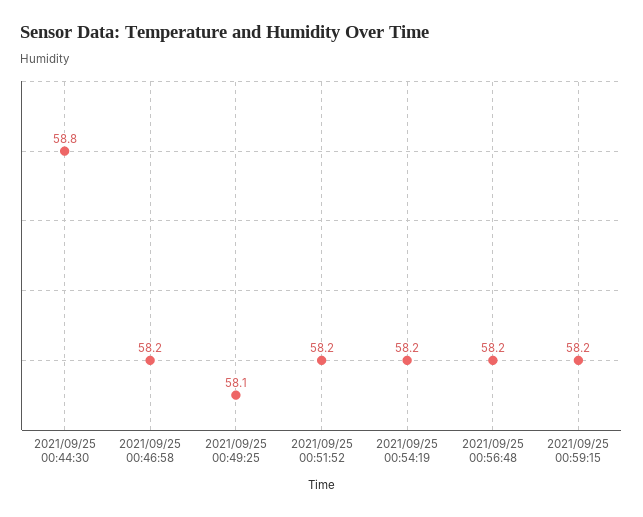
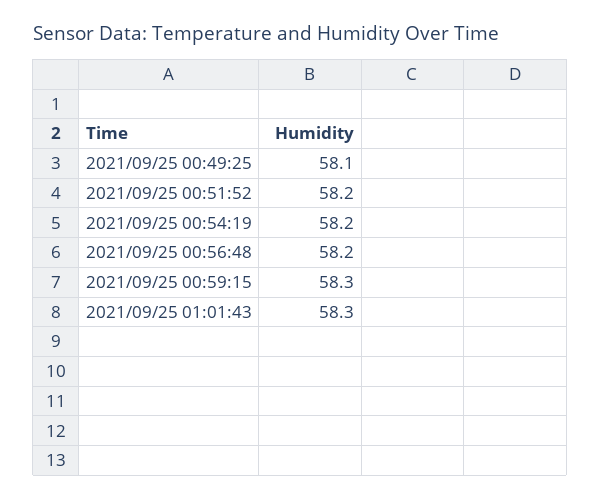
2021/09/25 00:44:30: 58.8 -> none
2021/09/25 00:46:58: 58.2 -> none
2021/09/25 00:59:15: 58.2 -> 58.3
2021/09/25 01:01:43: none -> 58.3

